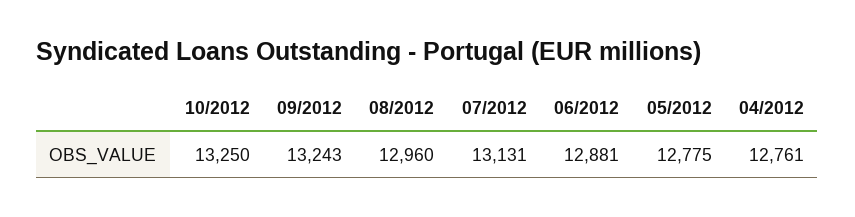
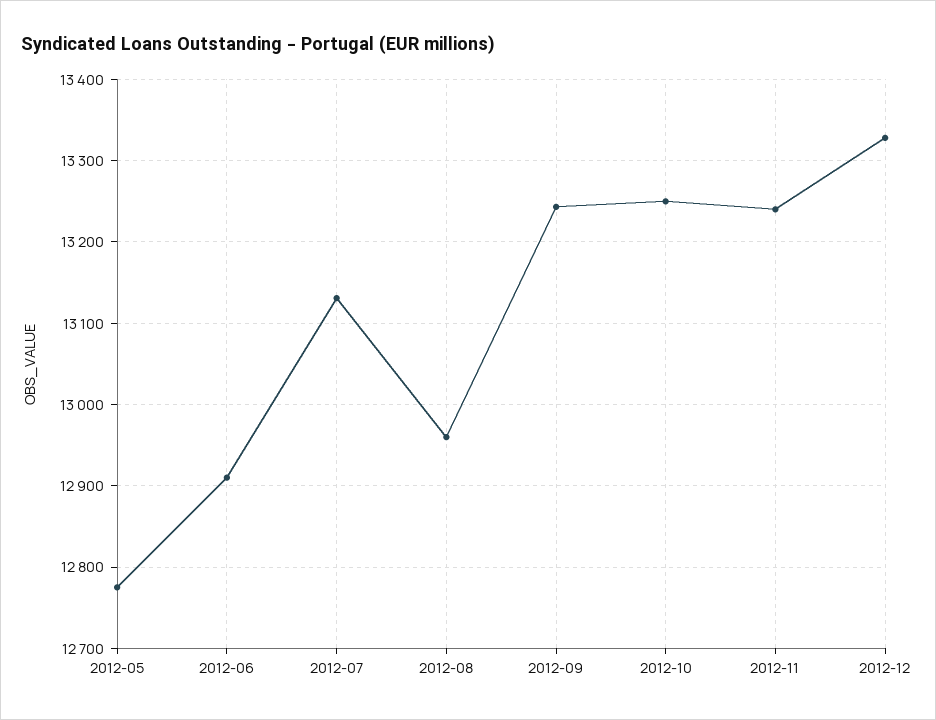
06/2012: 12881 -> 12910
04/2012: 12761 -> none
2012-11: none -> 13240
2012-12: none -> 13330

